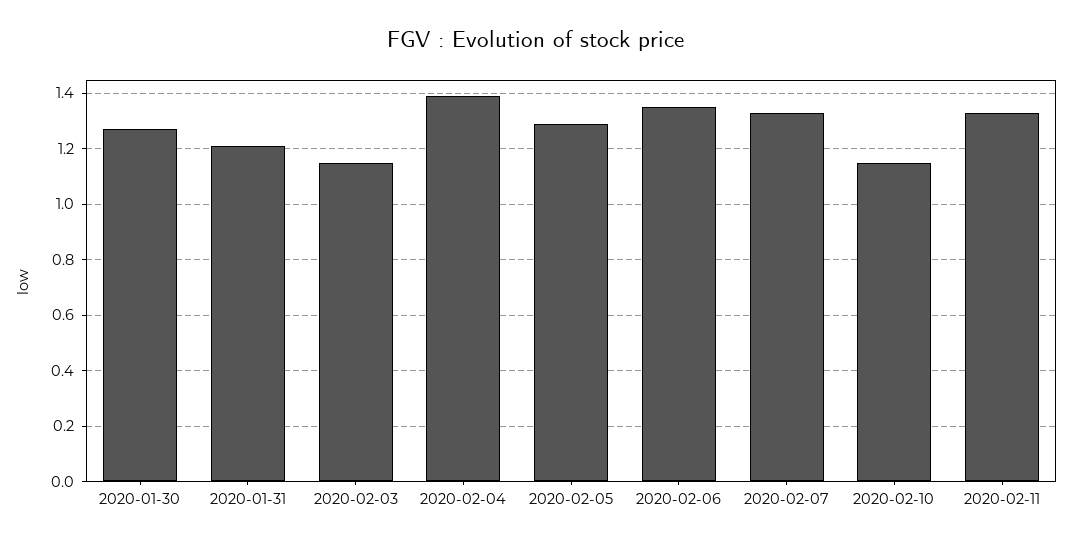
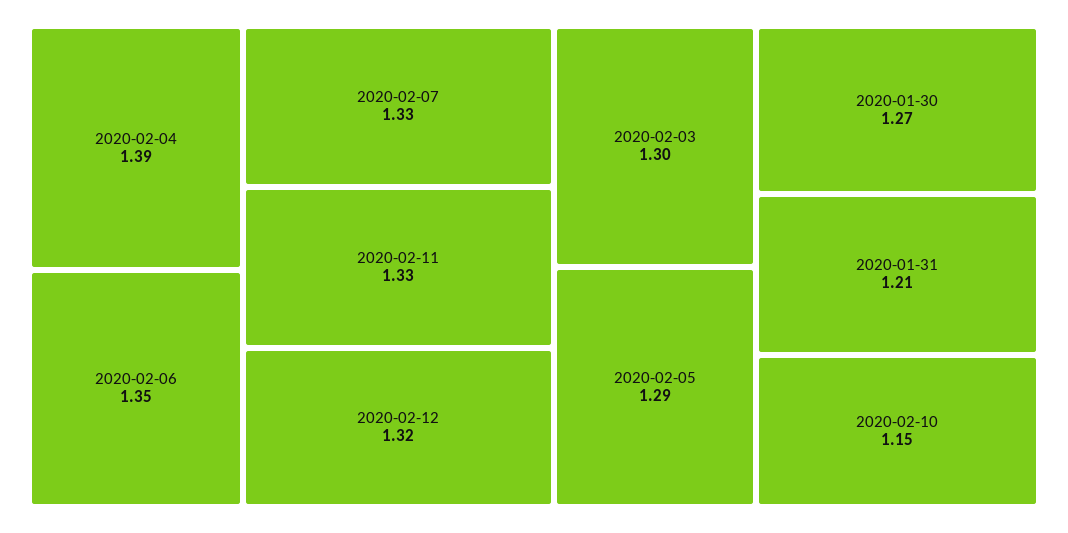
2020-02-03: 1.15 -> 1.3
2020-02-12: none -> 1.32

